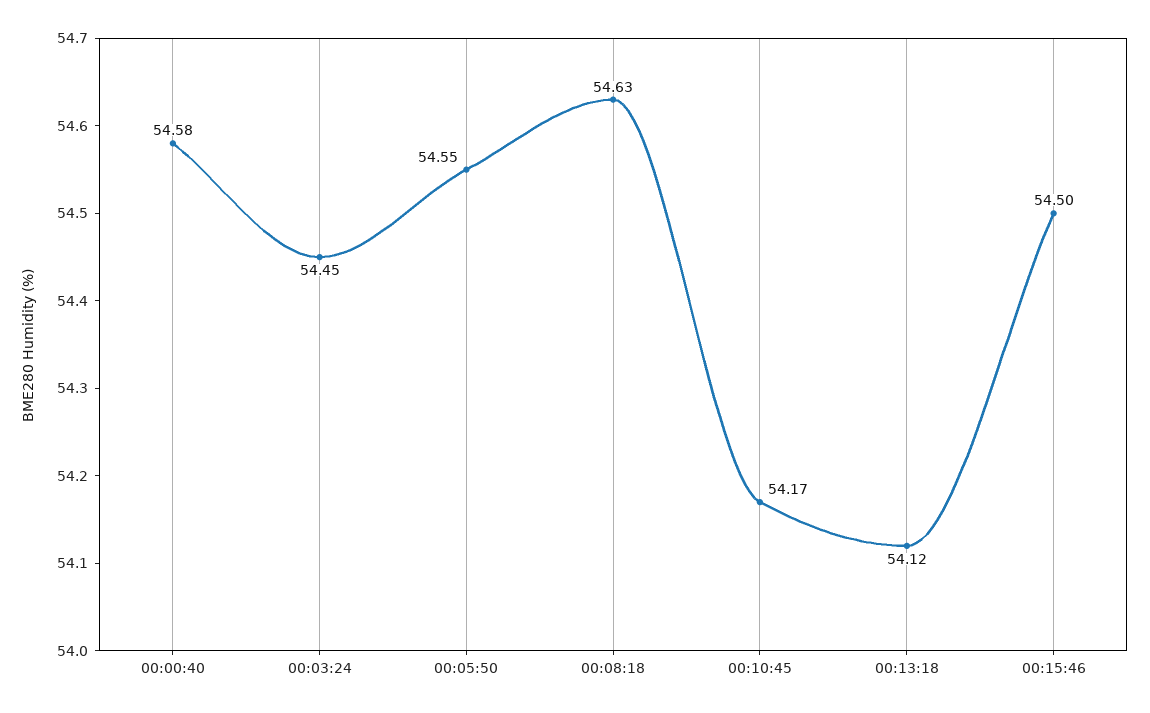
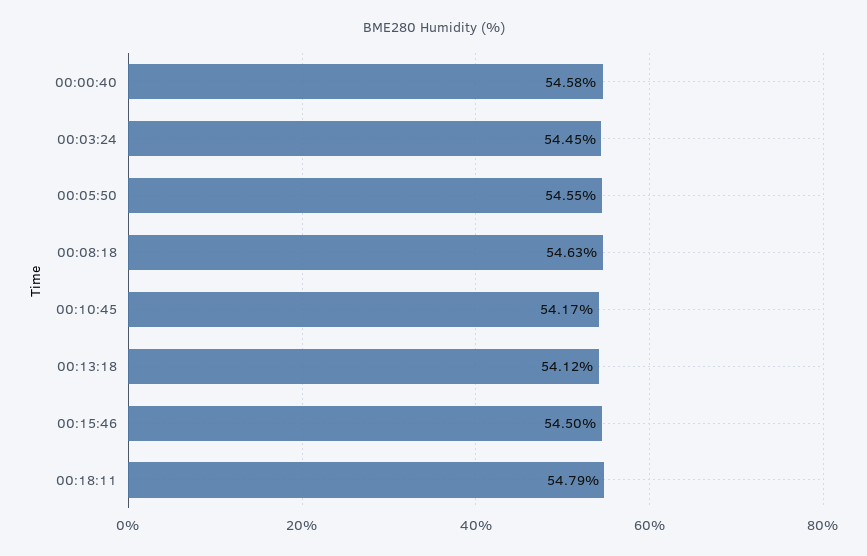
00:18:11: none -> 54.79

